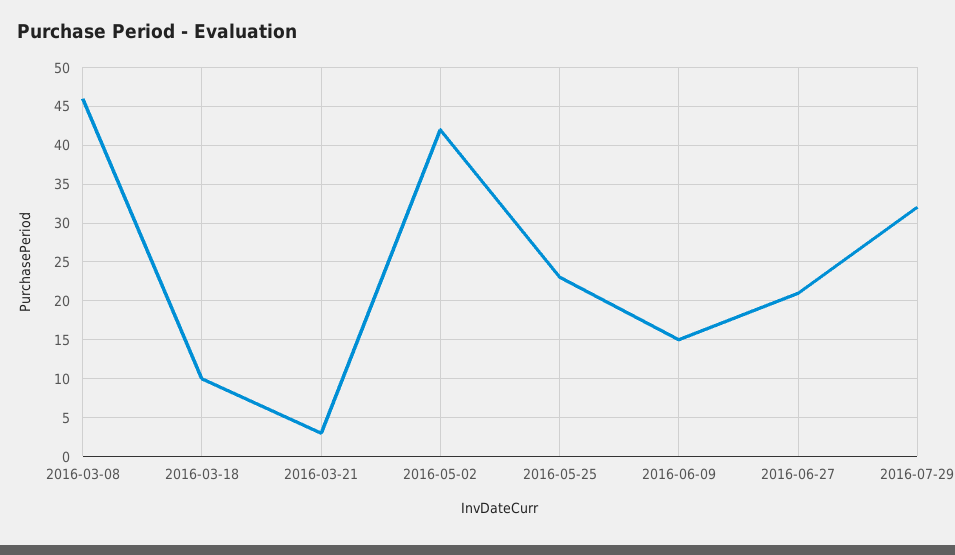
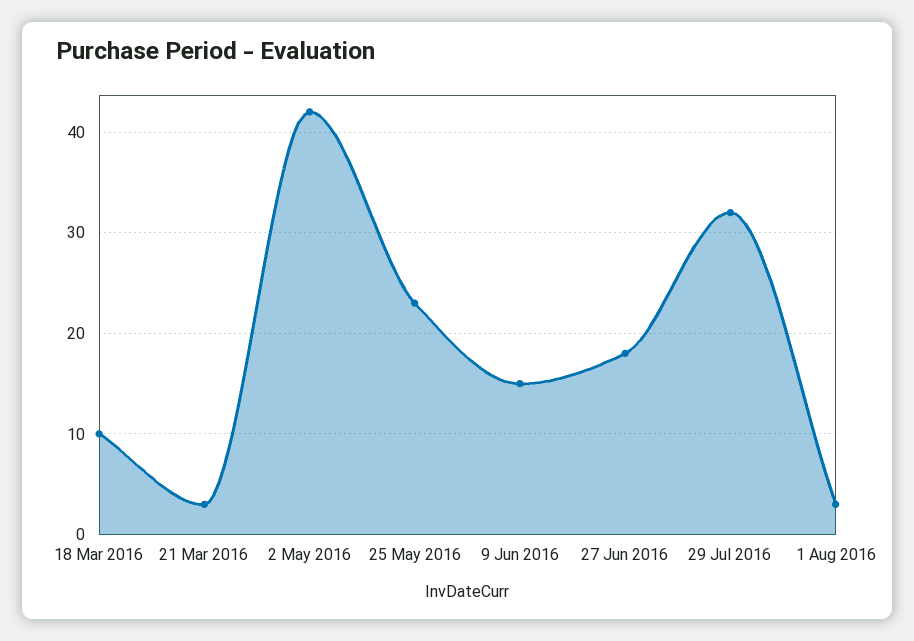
2016-03-08: 46 -> none
2016-06-27: 21 -> 18
1 Aug 2016: none -> 3

